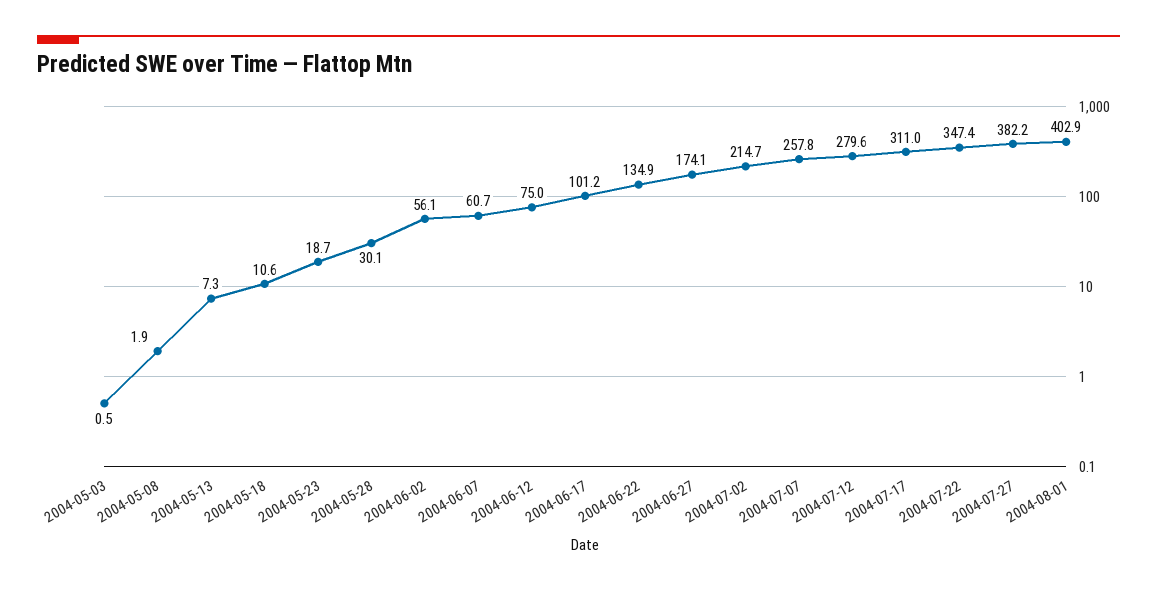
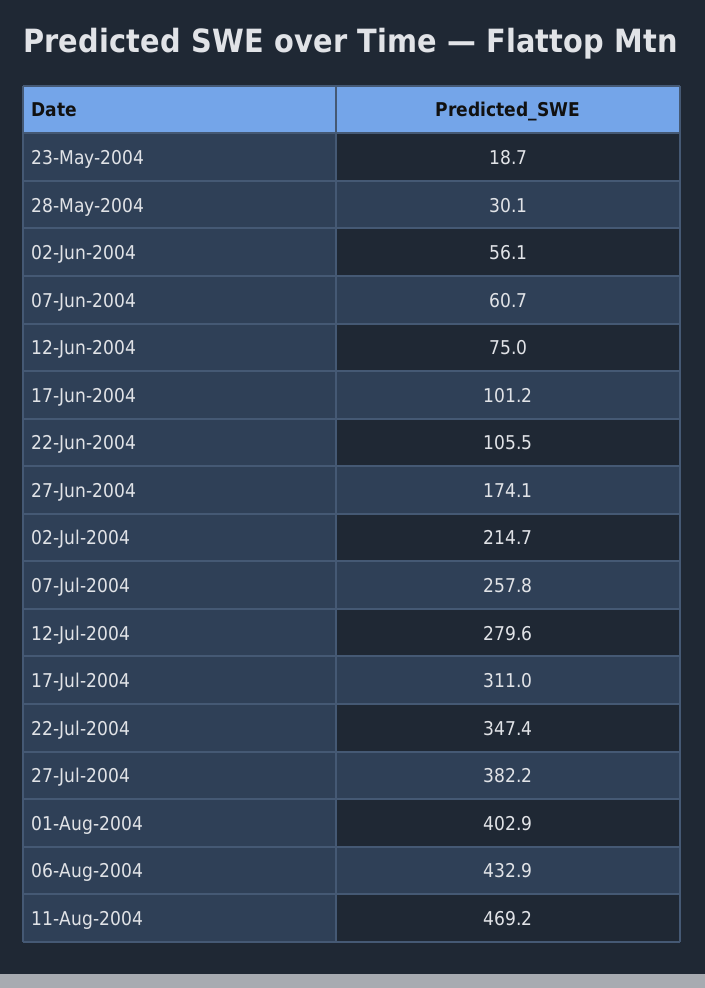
2004-05-03: 0.5 -> none
2004-05-08: 1.9 -> none
2004-05-13: 7.3 -> none
2004-05-18: 10.6 -> none
2004-06-22: 134.9 -> 105.5
06-Aug-2004: none -> 432.9
11-Aug-2004: none -> 469.2

